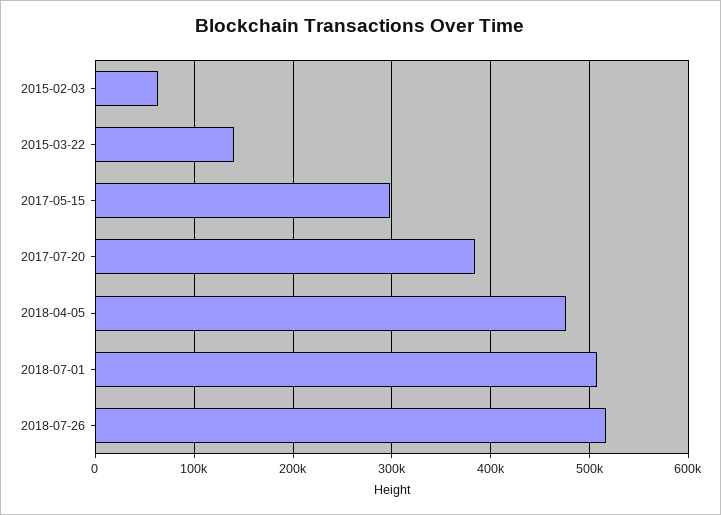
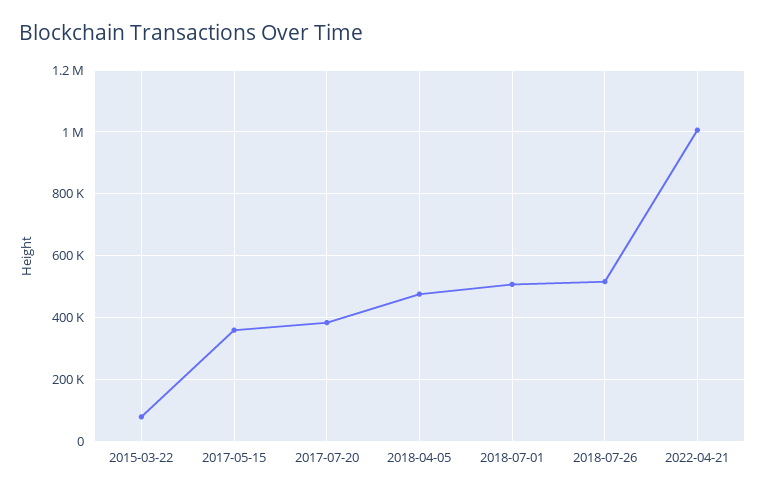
2015-02-03: 60000 -> none
2015-03-22: 140000 -> 80000
2017-05-15: 300000 -> 360000
2022-04-21: none -> 1000000

